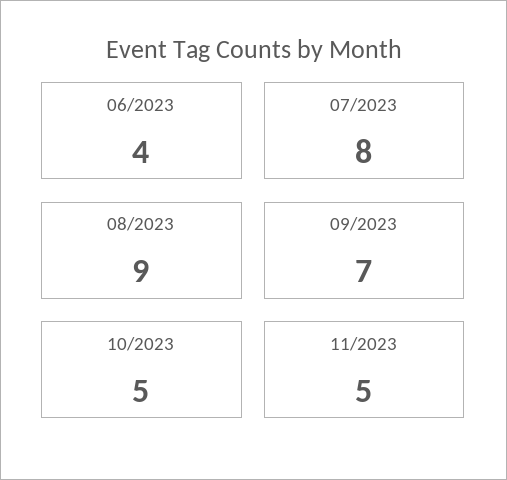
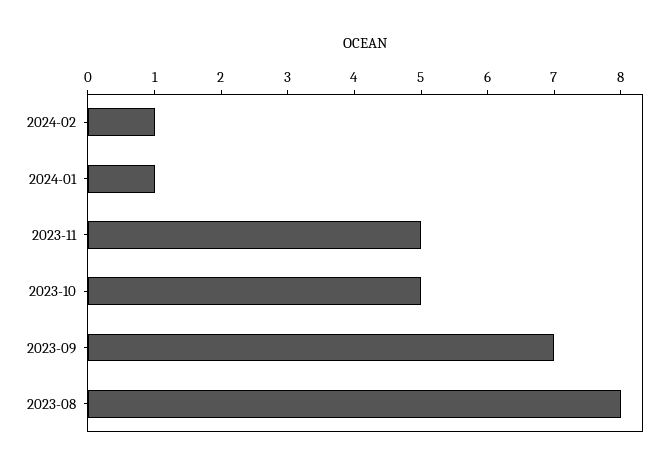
06/2023: 4 -> none
07/2023: 8 -> none
08/2023: 9 -> 8
2024-02: none -> 1
2024-01: none -> 1

